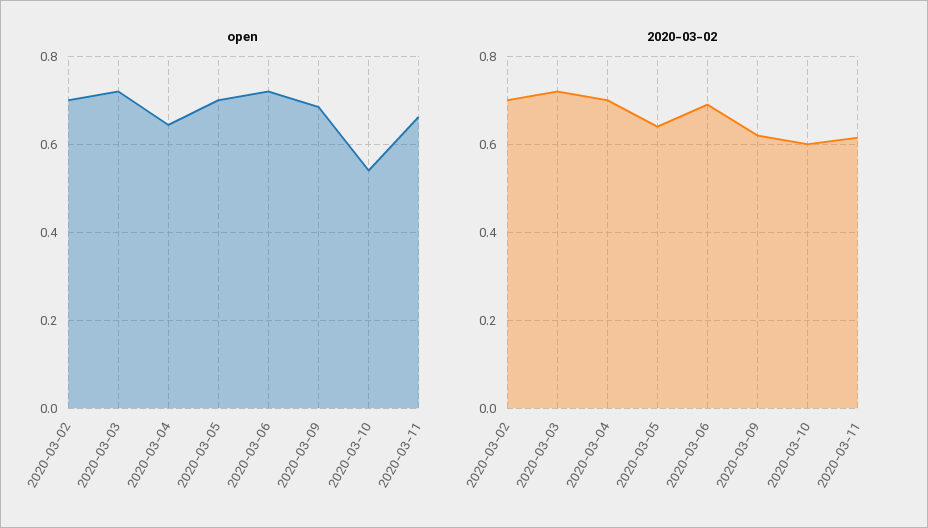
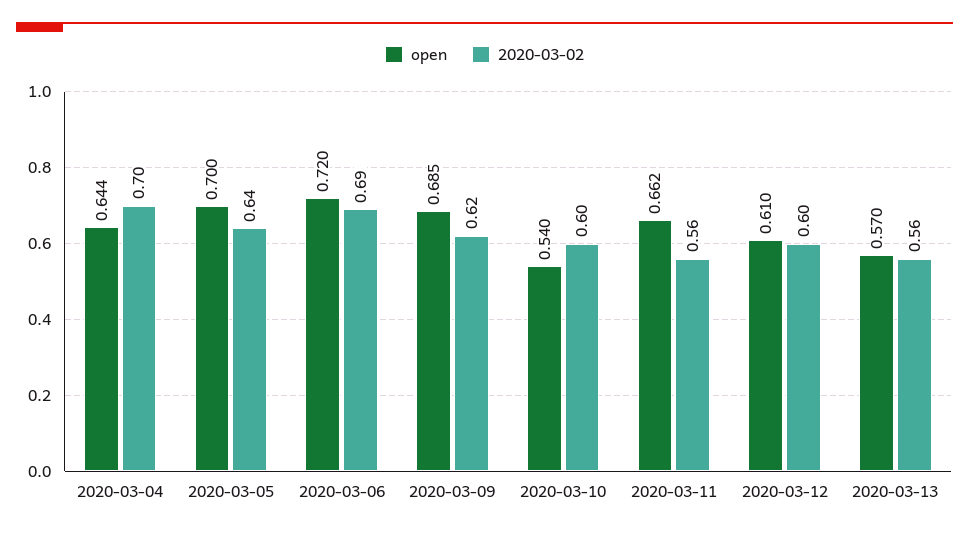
open, 2020-03-02: 0.7 -> none
open, 2020-03-03: 0.72 -> none
2020-03-02, 2020-03-02: 0.7 -> none
2020-03-02, 2020-03-03: 0.72 -> none
2020-03-02, 2020-03-11: 0.62 -> 0.56
open, 2020-03-12: none -> 0.61
2020-03-02, 2020-03-12: none -> 0.6
open, 2020-03-13: none -> 0.57
2020-03-02, 2020-03-13: none -> 0.56

